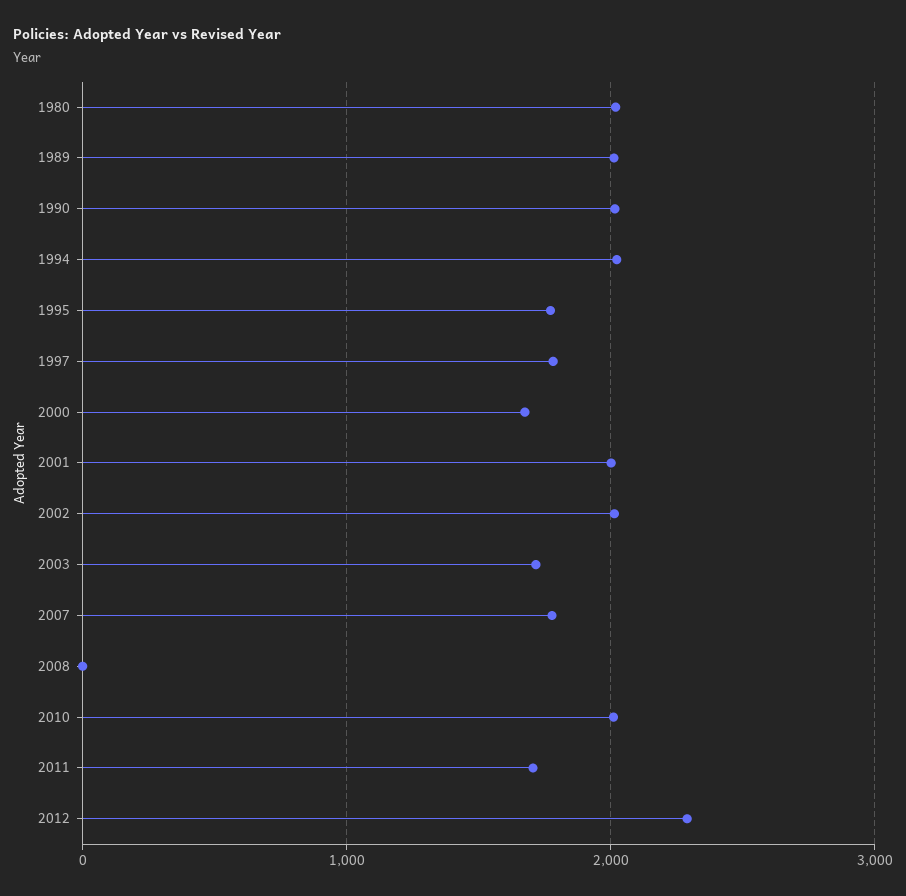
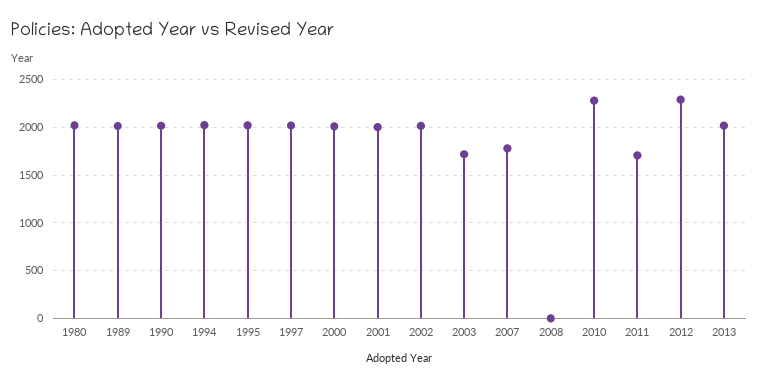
1995: 1800 -> 2000
1997: 1800 -> 2000
2000: 1700 -> 2000
2010: 2000 -> 2300
2013: none -> 2000

